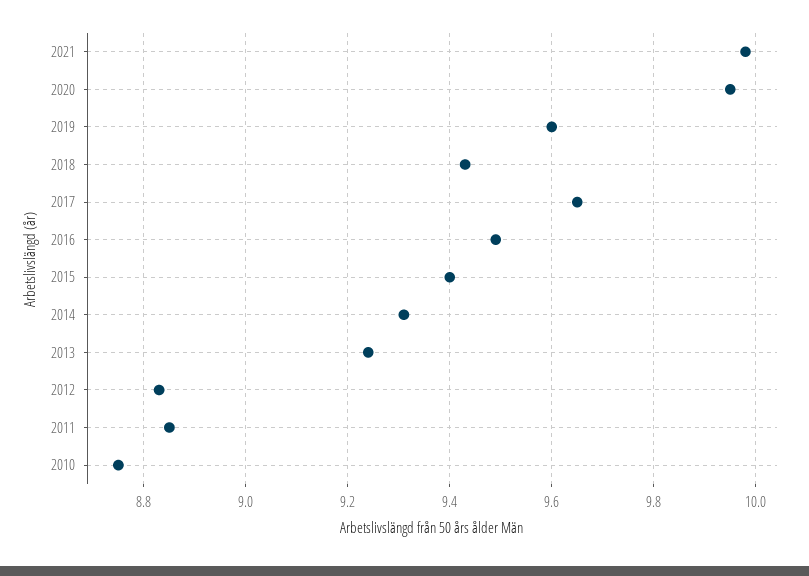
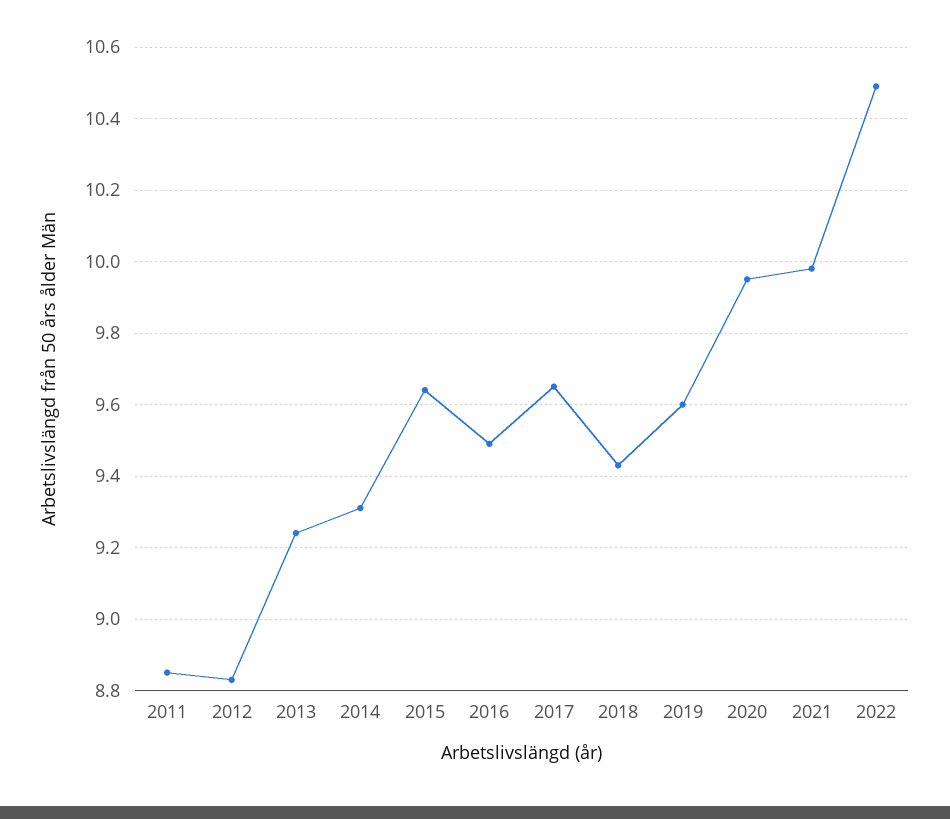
2015: 9.4 -> 9.65
2010: 8.75 -> none
2022: none -> 10.5

